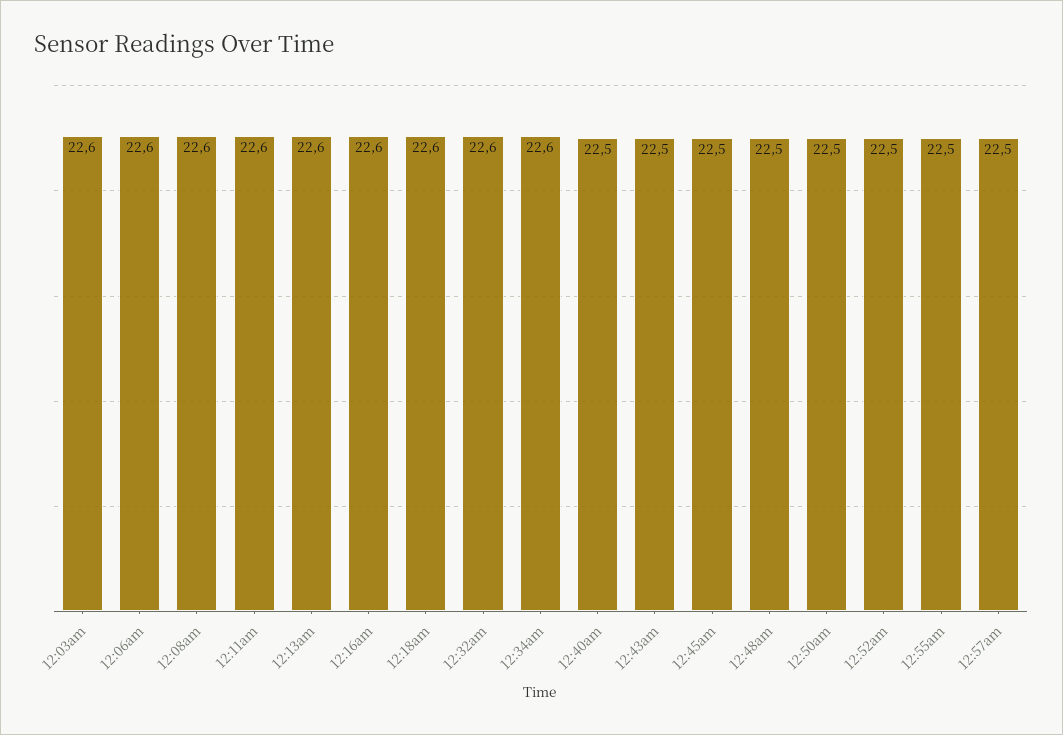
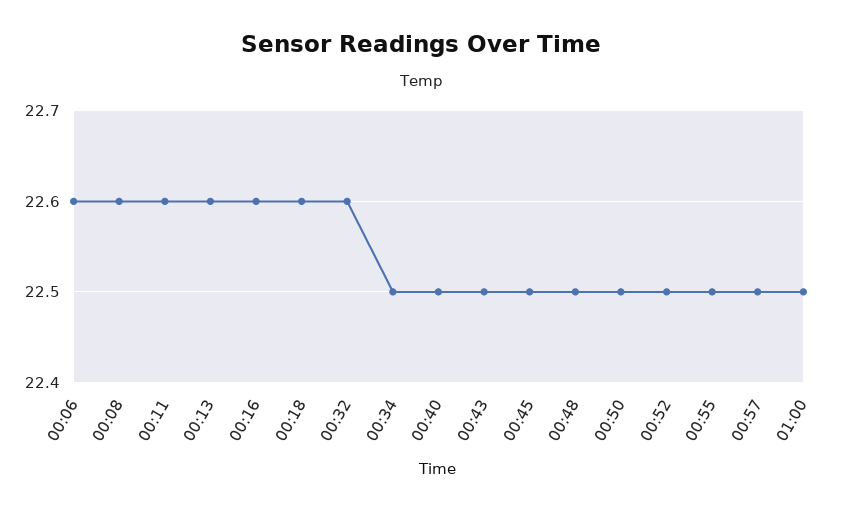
12:03am: 22.6 -> none
12:34am: 22.6 -> 22.5
01:00: none -> 22.5

